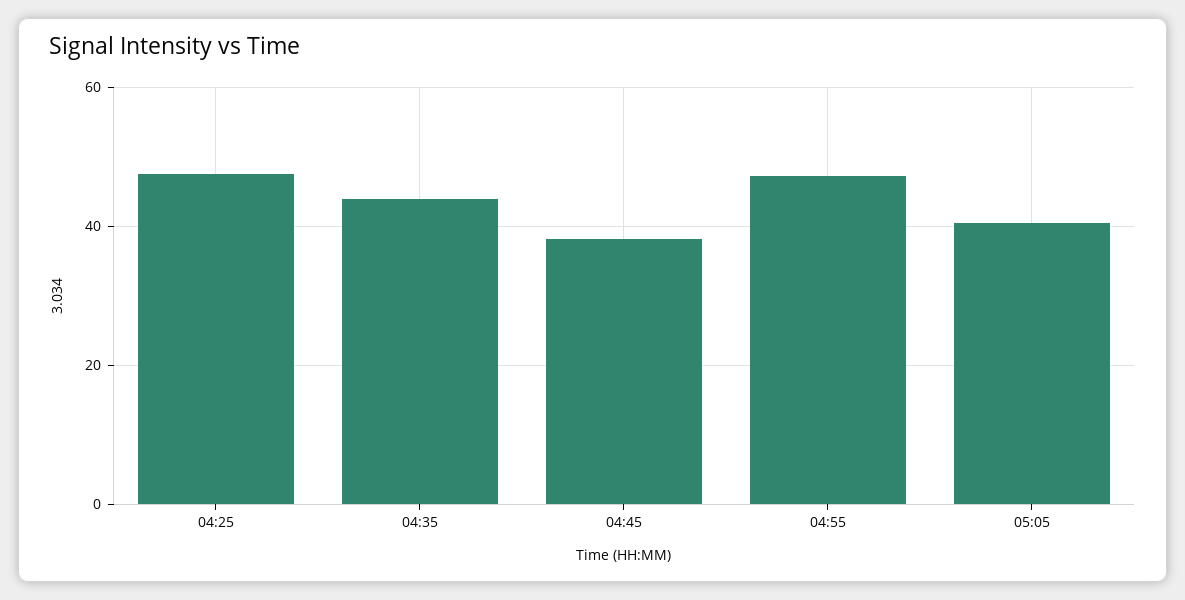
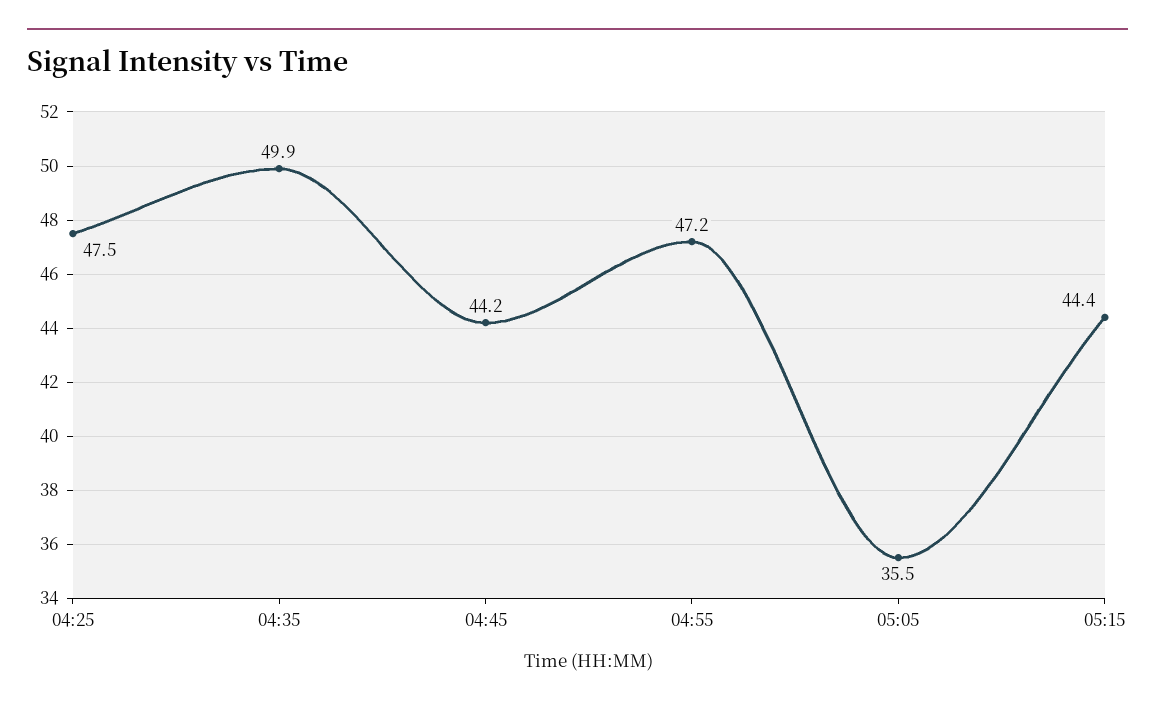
04:35: 44 -> 49.9
04:45: 38 -> 44.2
05:05: 40 -> 35.5
05:15: none -> 44.4

